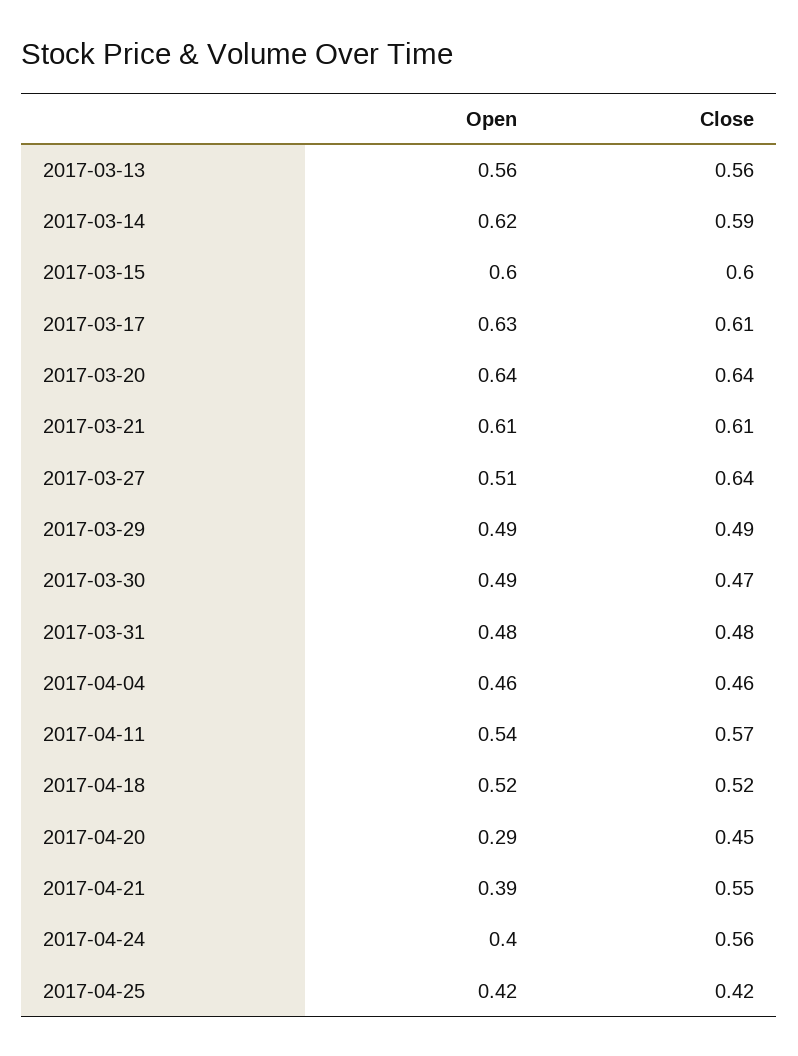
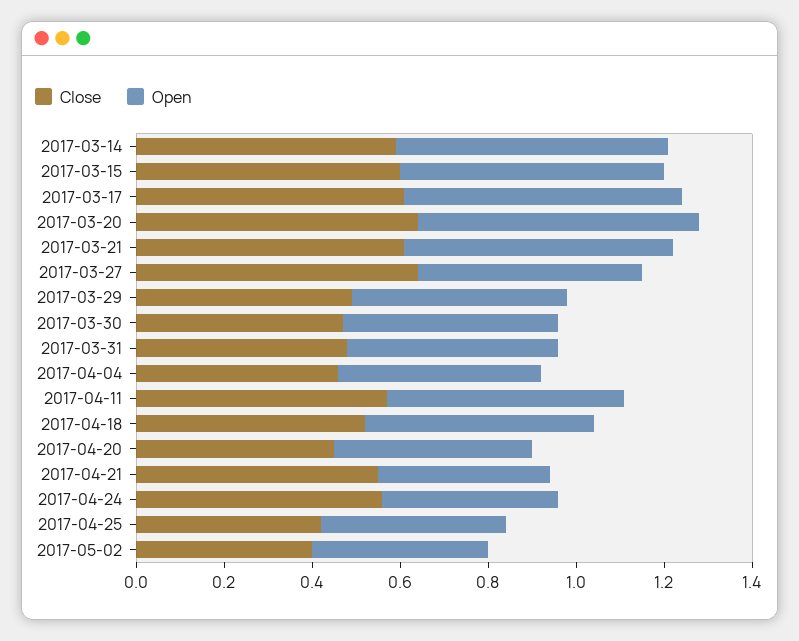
Open, 2017-03-13: 0.56 -> none
Close, 2017-03-13: 0.56 -> none
Open, 2017-04-20: 0.29 -> 0.45
Close, 2017-05-02: none -> 0.4
Open, 2017-05-02: none -> 0.4

